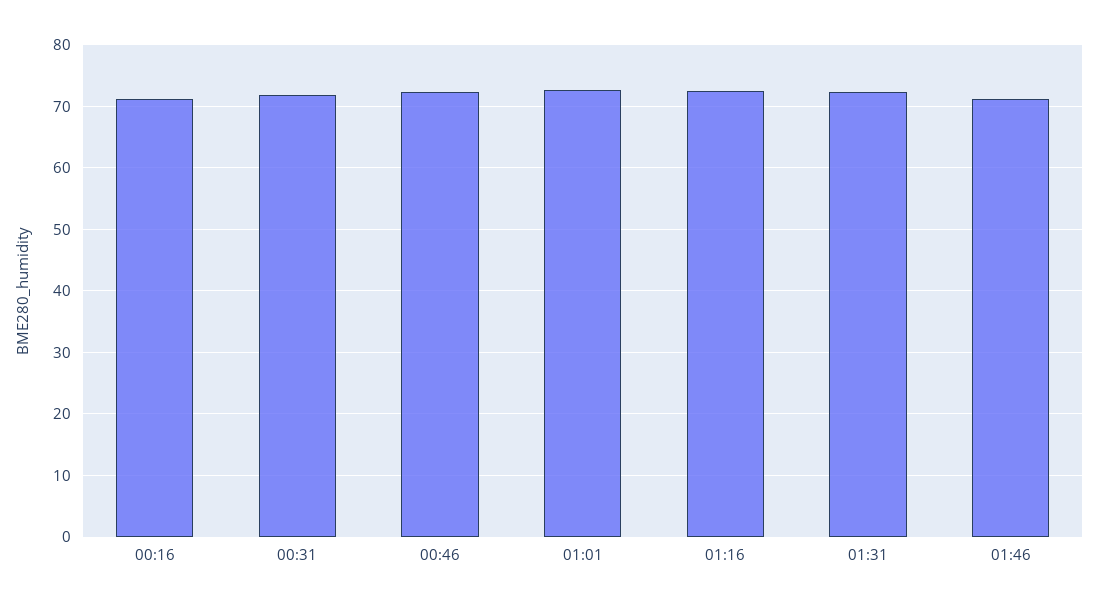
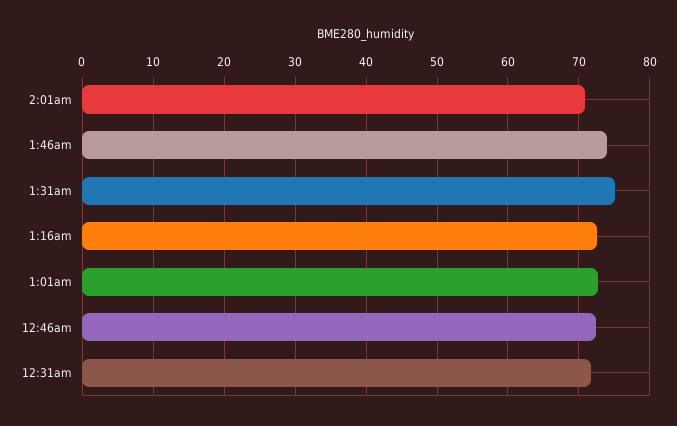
00:16: 71 -> none
01:31: 72 -> 75
01:46: 71 -> 74
2:01am: none -> 71

